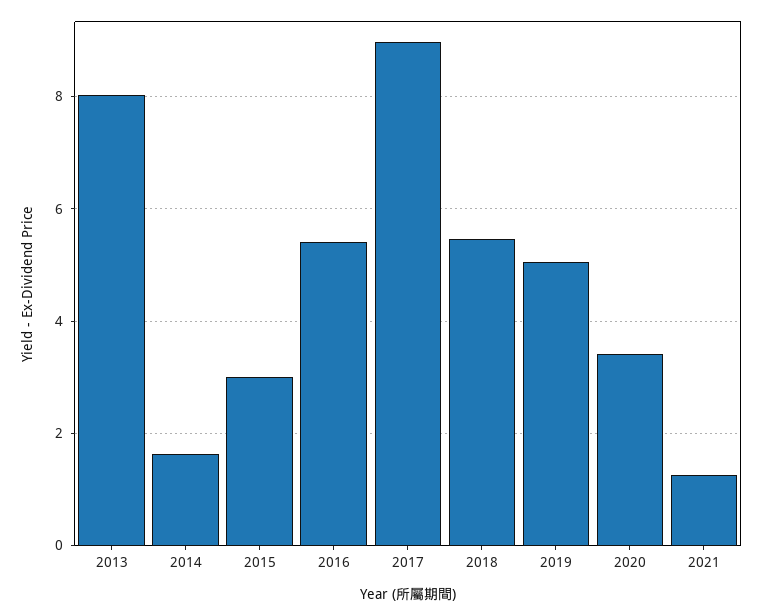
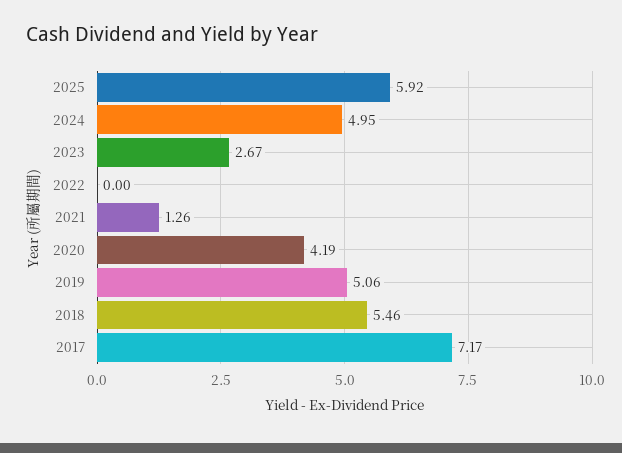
2013: 8 -> none
2014: 1.6 -> none
2015: 3 -> none
2016: 5.4 -> none
2017: 9 -> 7.17
2020: 3.4 -> 4.19
2025: none -> 5.92
2024: none -> 4.95
2023: none -> 2.67
2022: none -> 0

